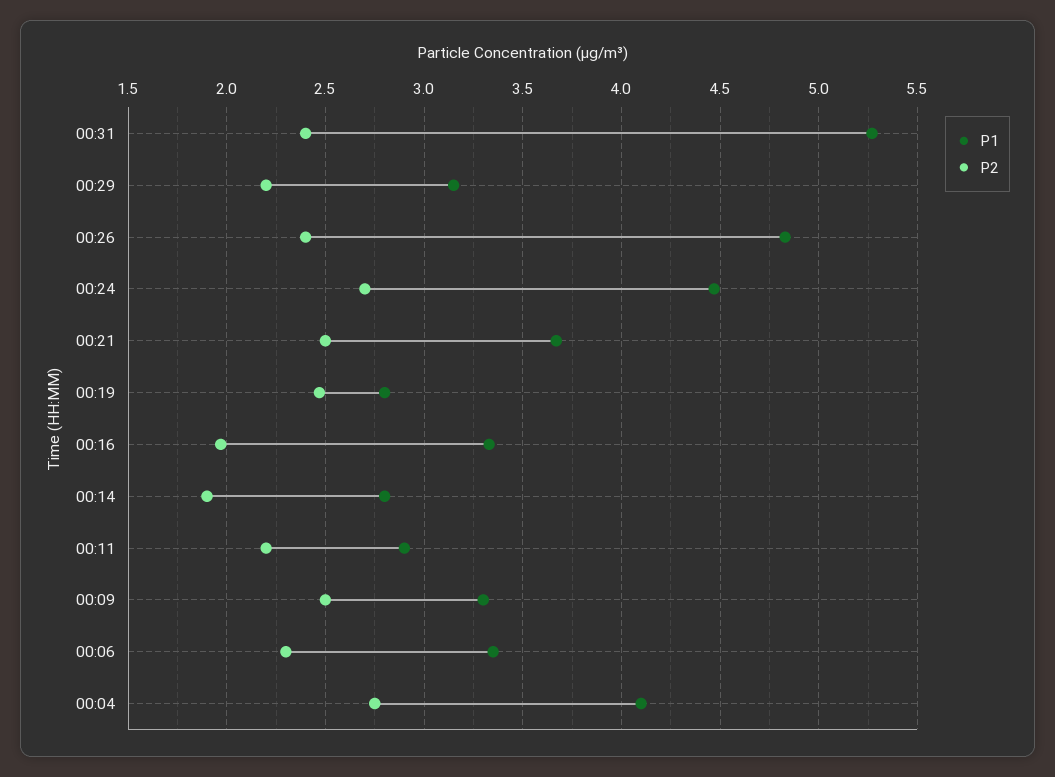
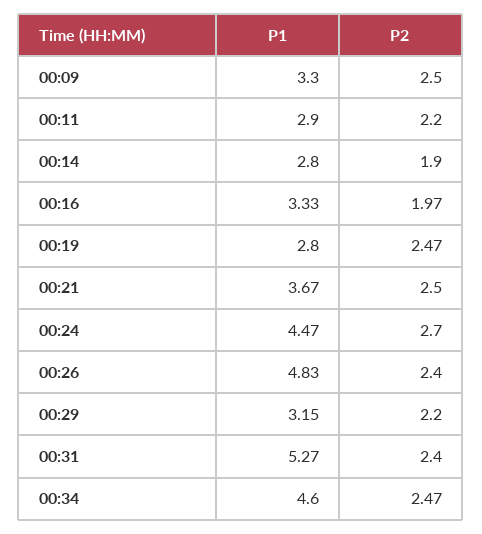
P1, 00:06: 3.35 -> none
P2, 00:06: 2.3 -> none
P1, 00:04: 4.1 -> none
P2, 00:04: 2.75 -> none
P1, 00:34: none -> 4.6
P2, 00:34: none -> 2.47

